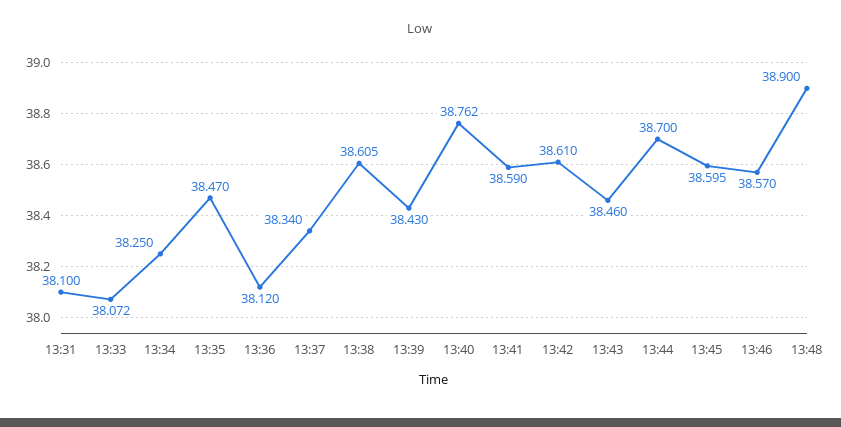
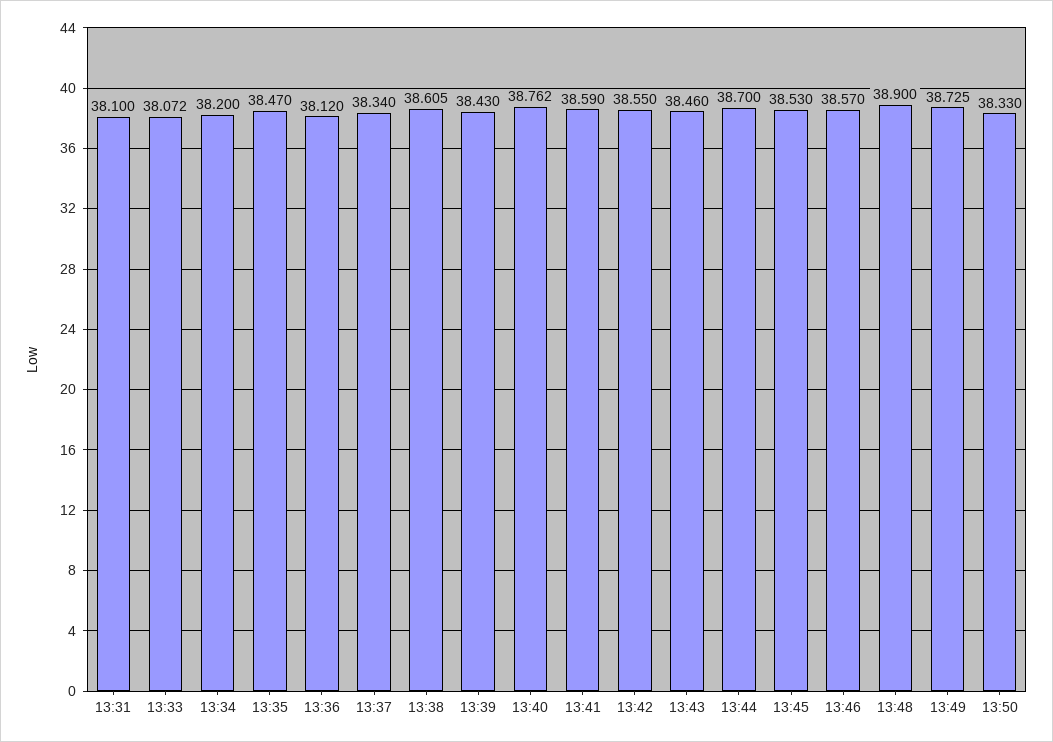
13:34: 38.25 -> 38.2
13:42: 38.61 -> 38.55
13:45: 38.595 -> 38.53
13:49: none -> 38.725
13:50: none -> 38.33

